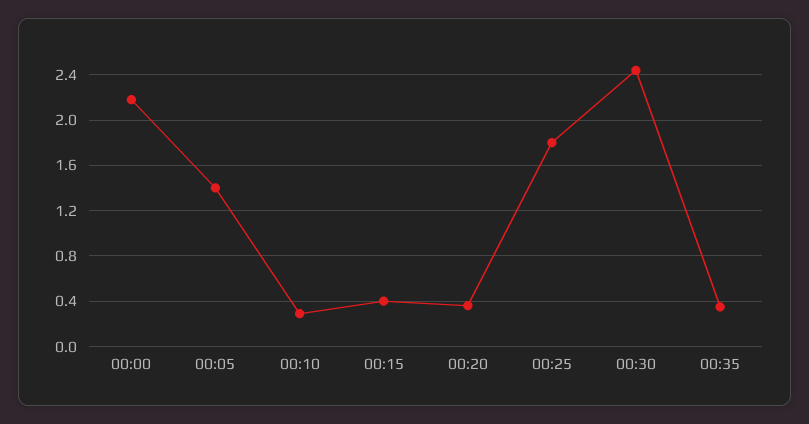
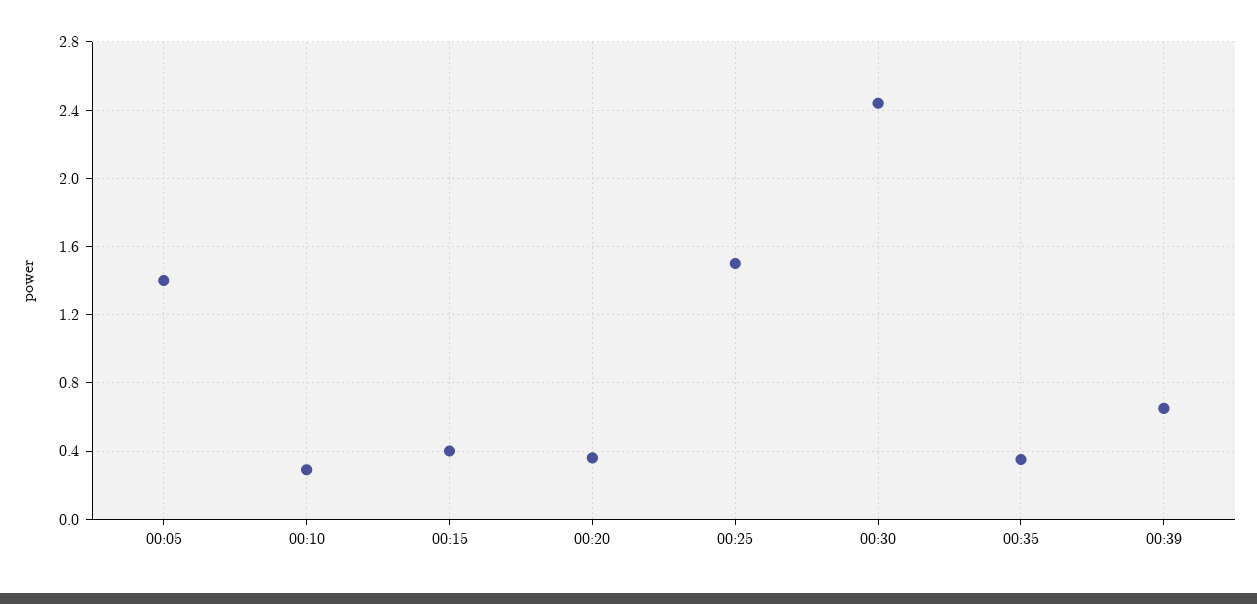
00:00: 2.2 -> none
00:25: 1.8 -> 1.5
00:39: none -> 0.65

